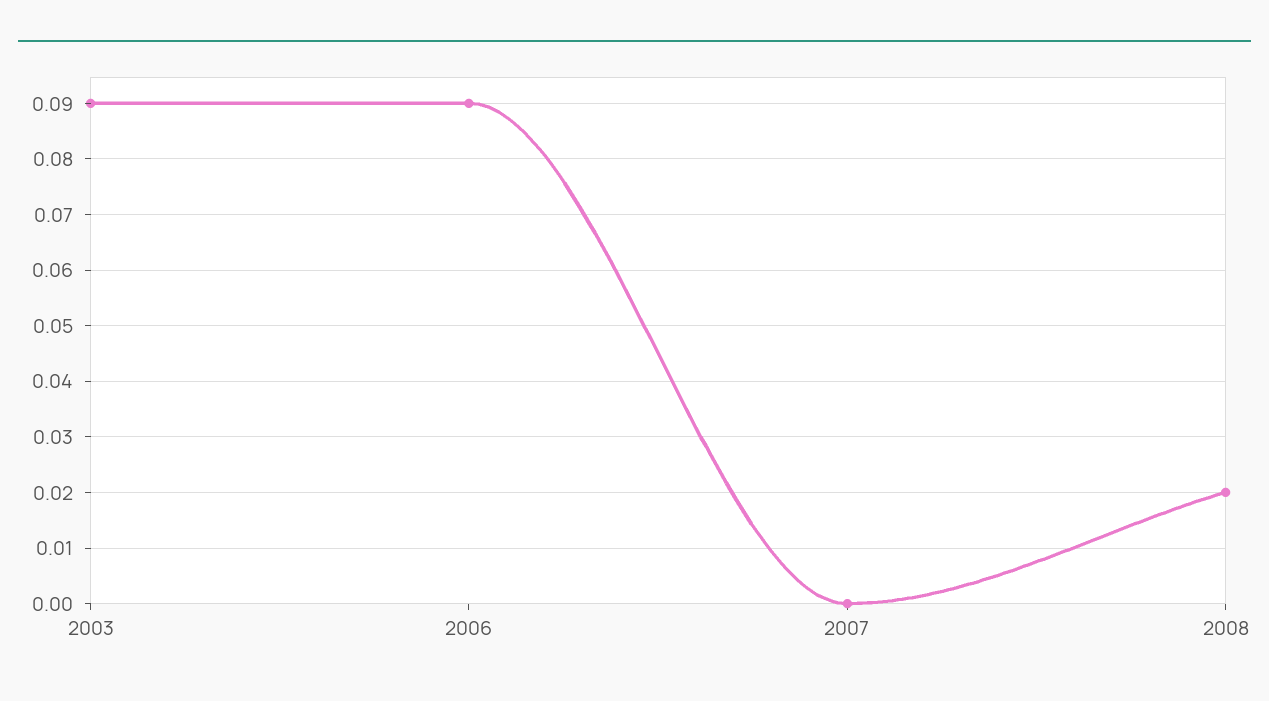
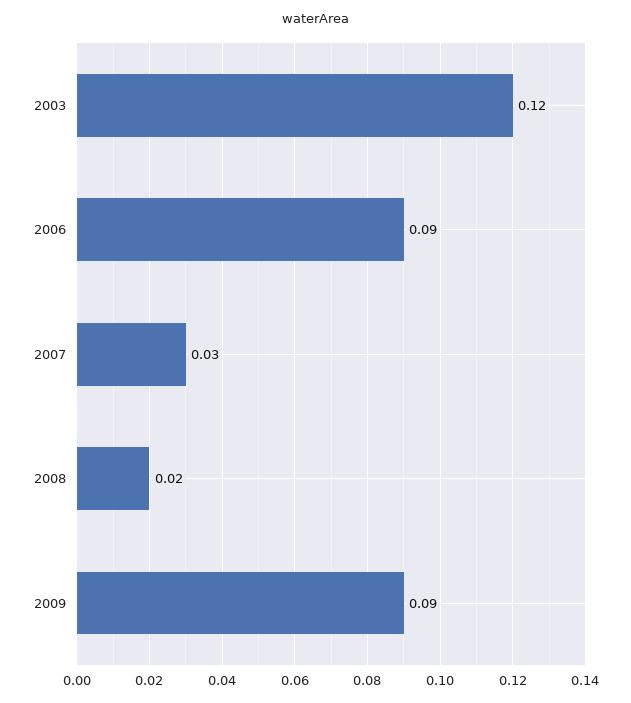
2003: 0.09 -> 0.12
2007: 0 -> 0.03
2009: none -> 0.09

